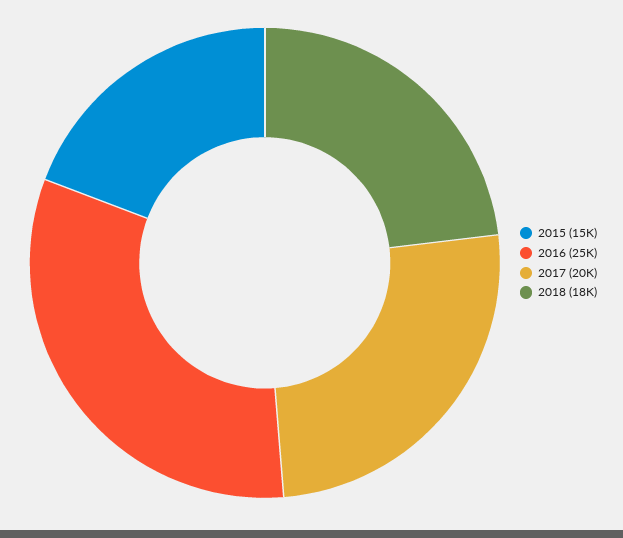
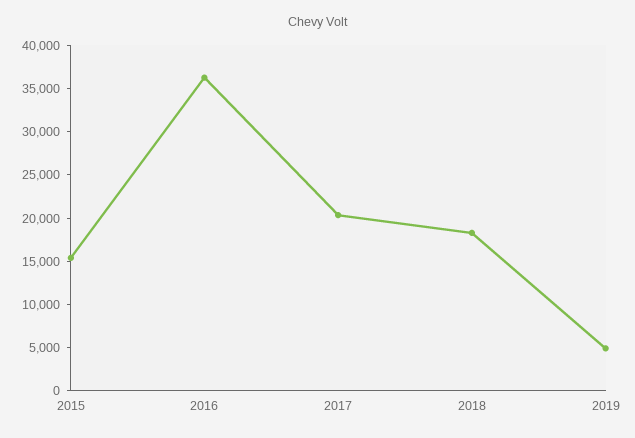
2016: 25000 -> 36000
2019: none -> 5000

